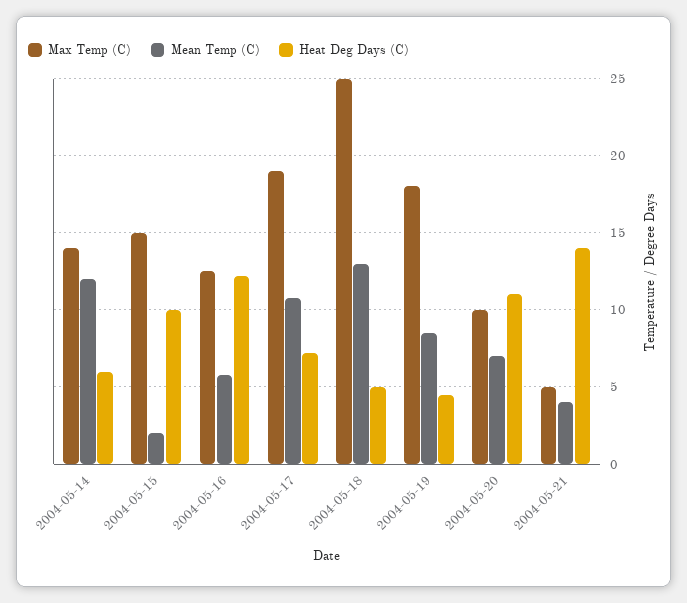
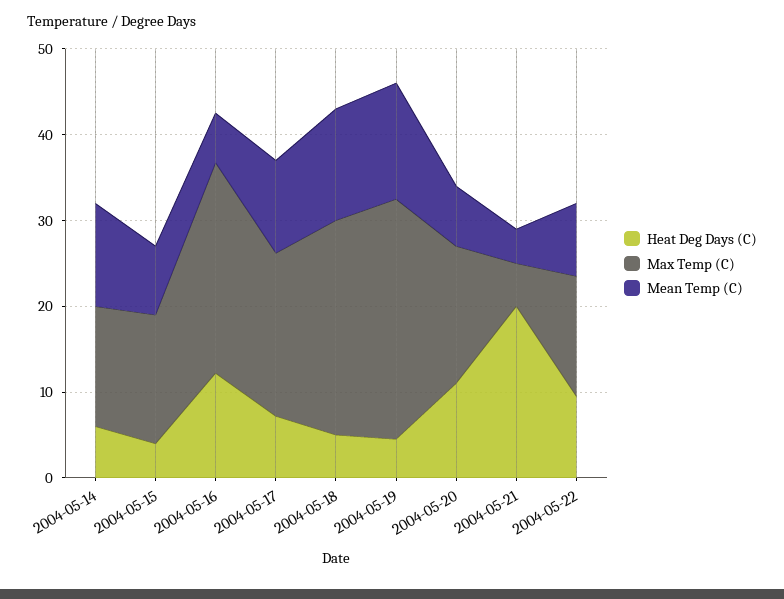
Mean Temp (C), 2004-05-15: 2 -> 8
Heat Deg Days (C), 2004-05-15: 10 -> 4
Max Temp (C), 2004-05-16: 12.5 -> 24
Max Temp (C), 2004-05-19: 18 -> 28
Mean Temp (C), 2004-05-19: 8.5 -> 14
Max Temp (C), 2004-05-20: 10 -> 16
Heat Deg Days (C), 2004-05-21: 14 -> 20
Heat Deg Days (C), 2004-05-22: none -> 10
Max Temp (C), 2004-05-22: none -> 14
Mean Temp (C), 2004-05-22: none -> 8

